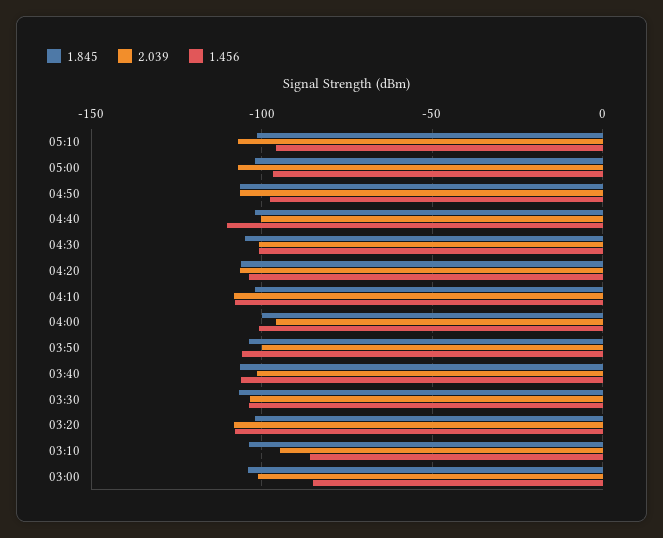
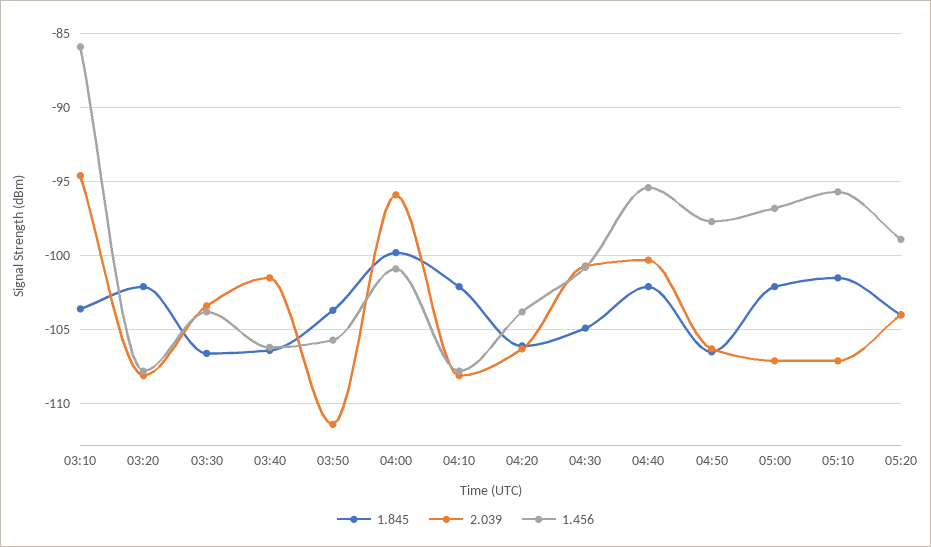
1.456, 04:40: -110 -> -95.5
2.039, 03:50: -100 -> -111.5
1.845, 03:00: -105 -> none
2.039, 03:00: -100 -> none
1.456, 03:00: -85 -> none
1.845, 05:20: none -> -104
2.039, 05:20: none -> -104
1.456, 05:20: none -> -99

